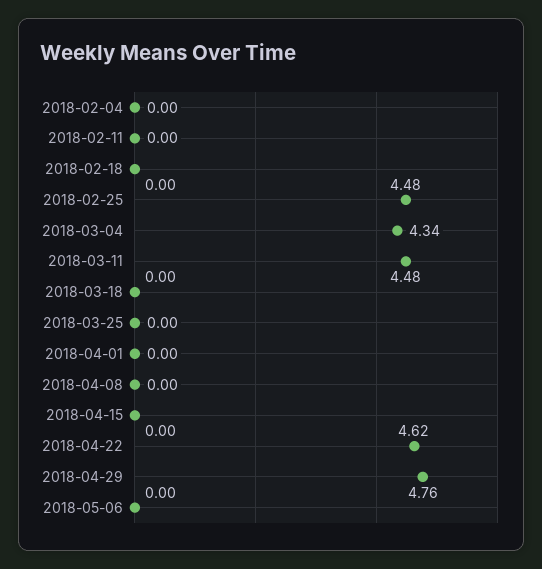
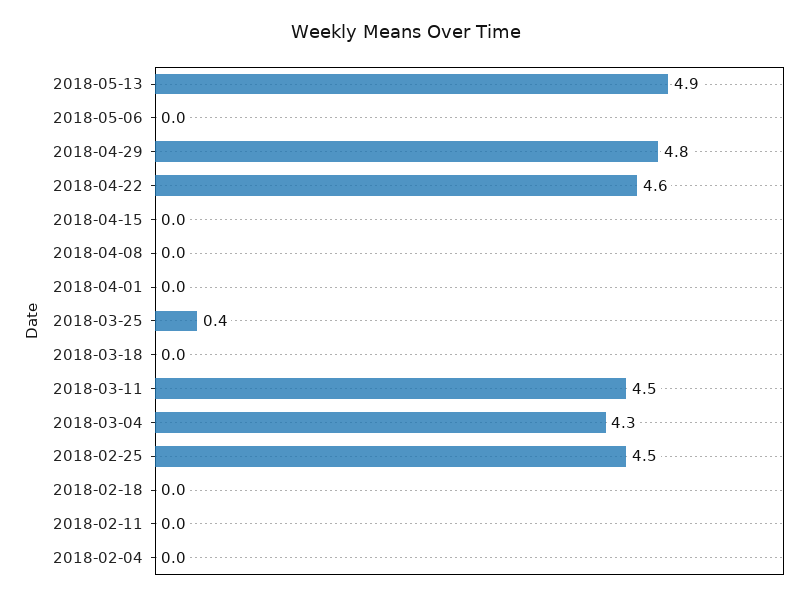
2018-03-25: 0 -> 0.4
2018-05-13: none -> 4.9

